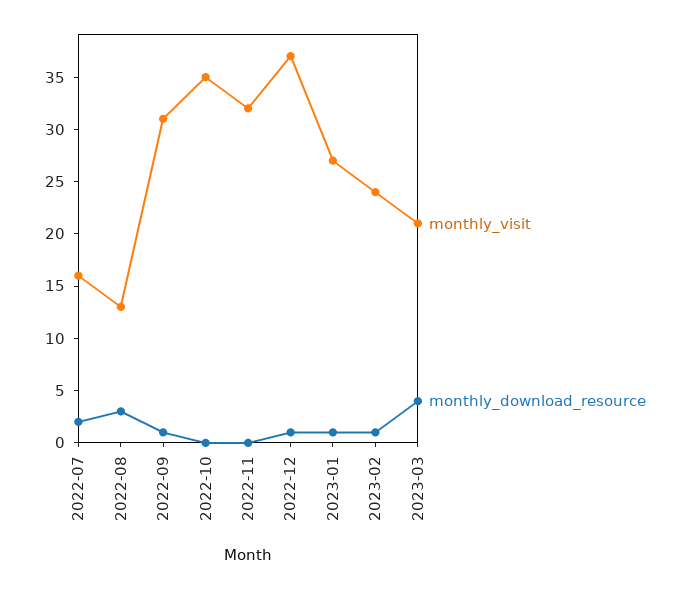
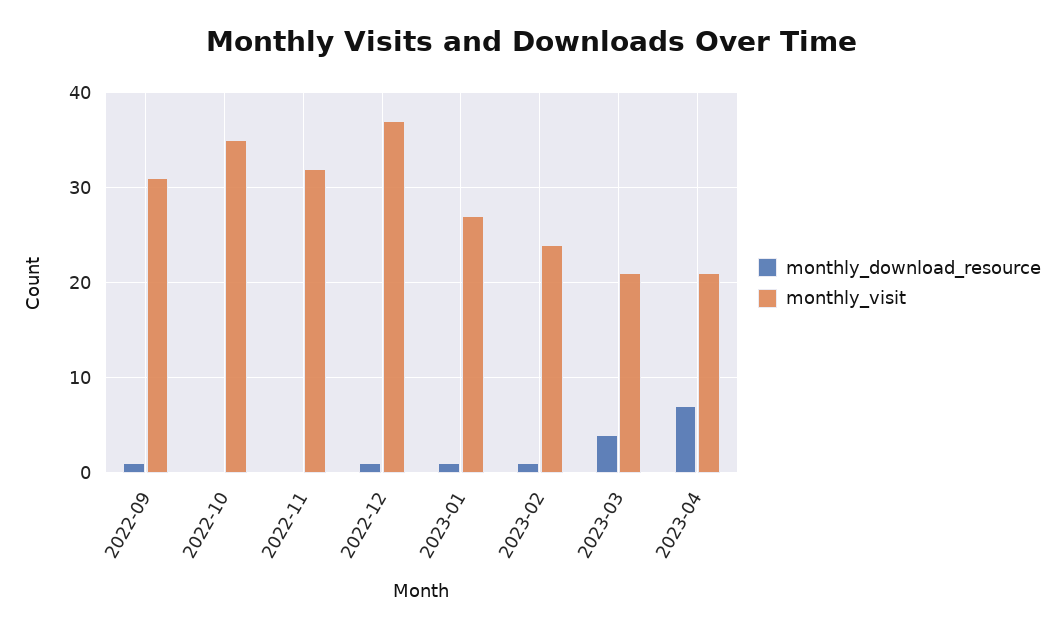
monthly_visit, 2022-07: 16 -> none
monthly_download_resource, 2022-07: 2 -> none
monthly_visit, 2022-08: 13 -> none
monthly_download_resource, 2022-08: 3 -> none
monthly_download_resource, 2023-04: none -> 7
monthly_visit, 2023-04: none -> 21

